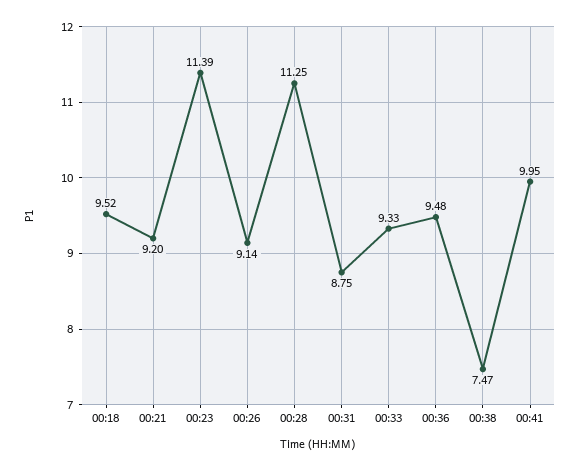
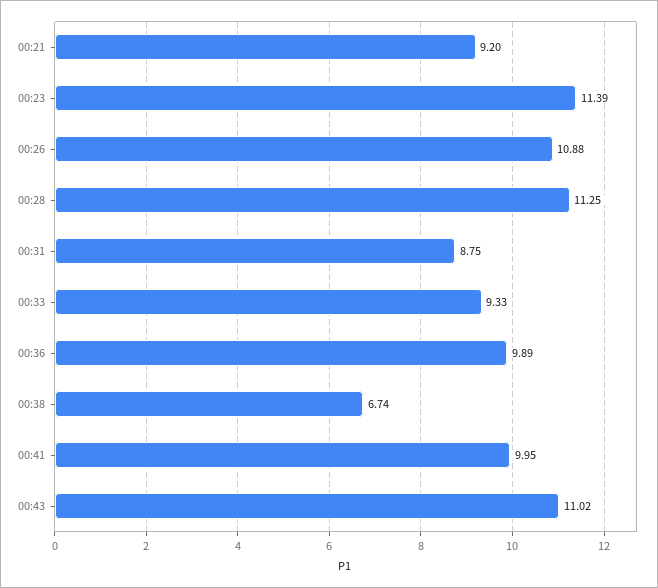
00:18: 9.52 -> none
00:26: 9.14 -> 10.88
00:36: 9.48 -> 9.89
00:38: 7.47 -> 6.74
00:43: none -> 11.02

